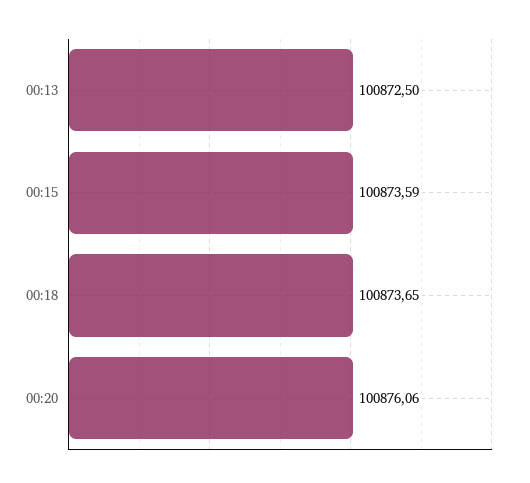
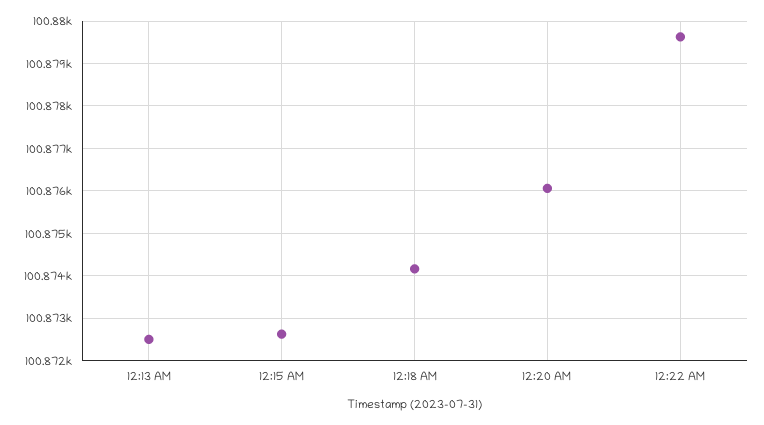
00:15: 100873.59 -> 100872.6
00:18: 100873.65 -> 100874.2
12:22 AM: none -> 100879.6

